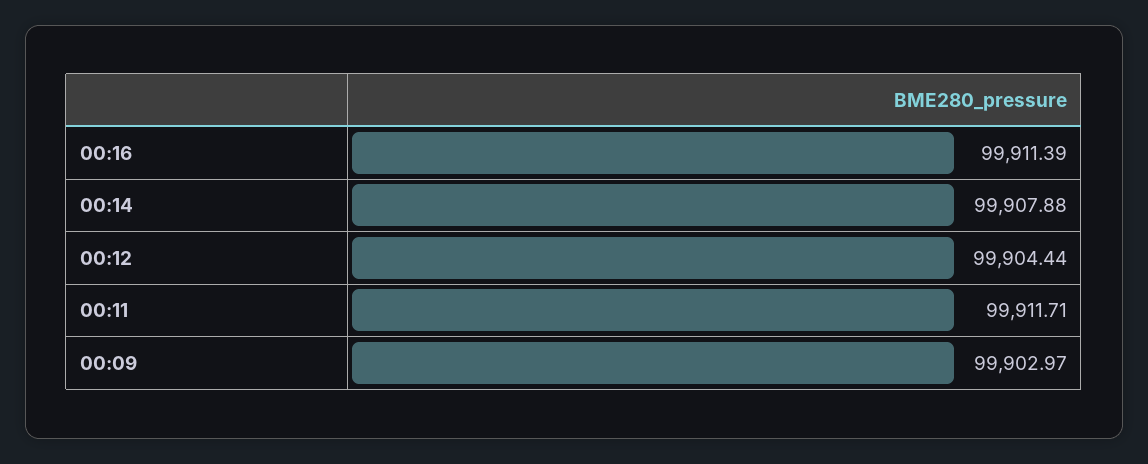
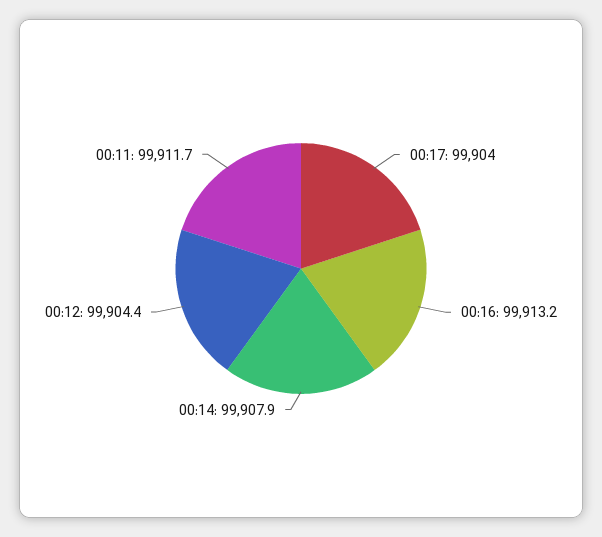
00:16: 99911.39 -> 99913.2
00:09: 99902.97 -> none
00:17: none -> 99904

